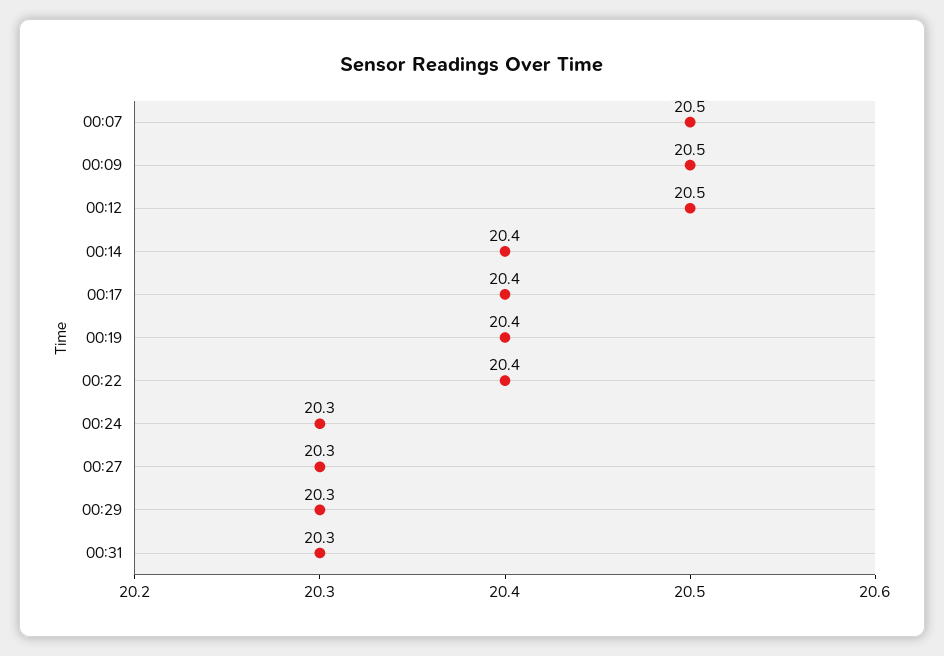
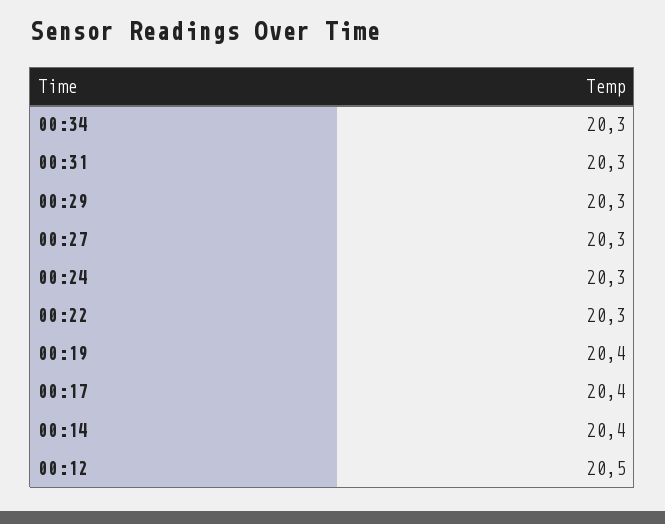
00:07: 20.5 -> none
00:09: 20.5 -> none
00:22: 20.4 -> 20.3
00:34: none -> 20.3

